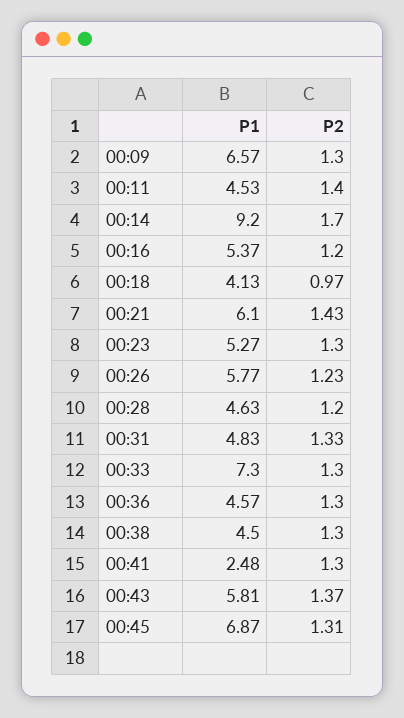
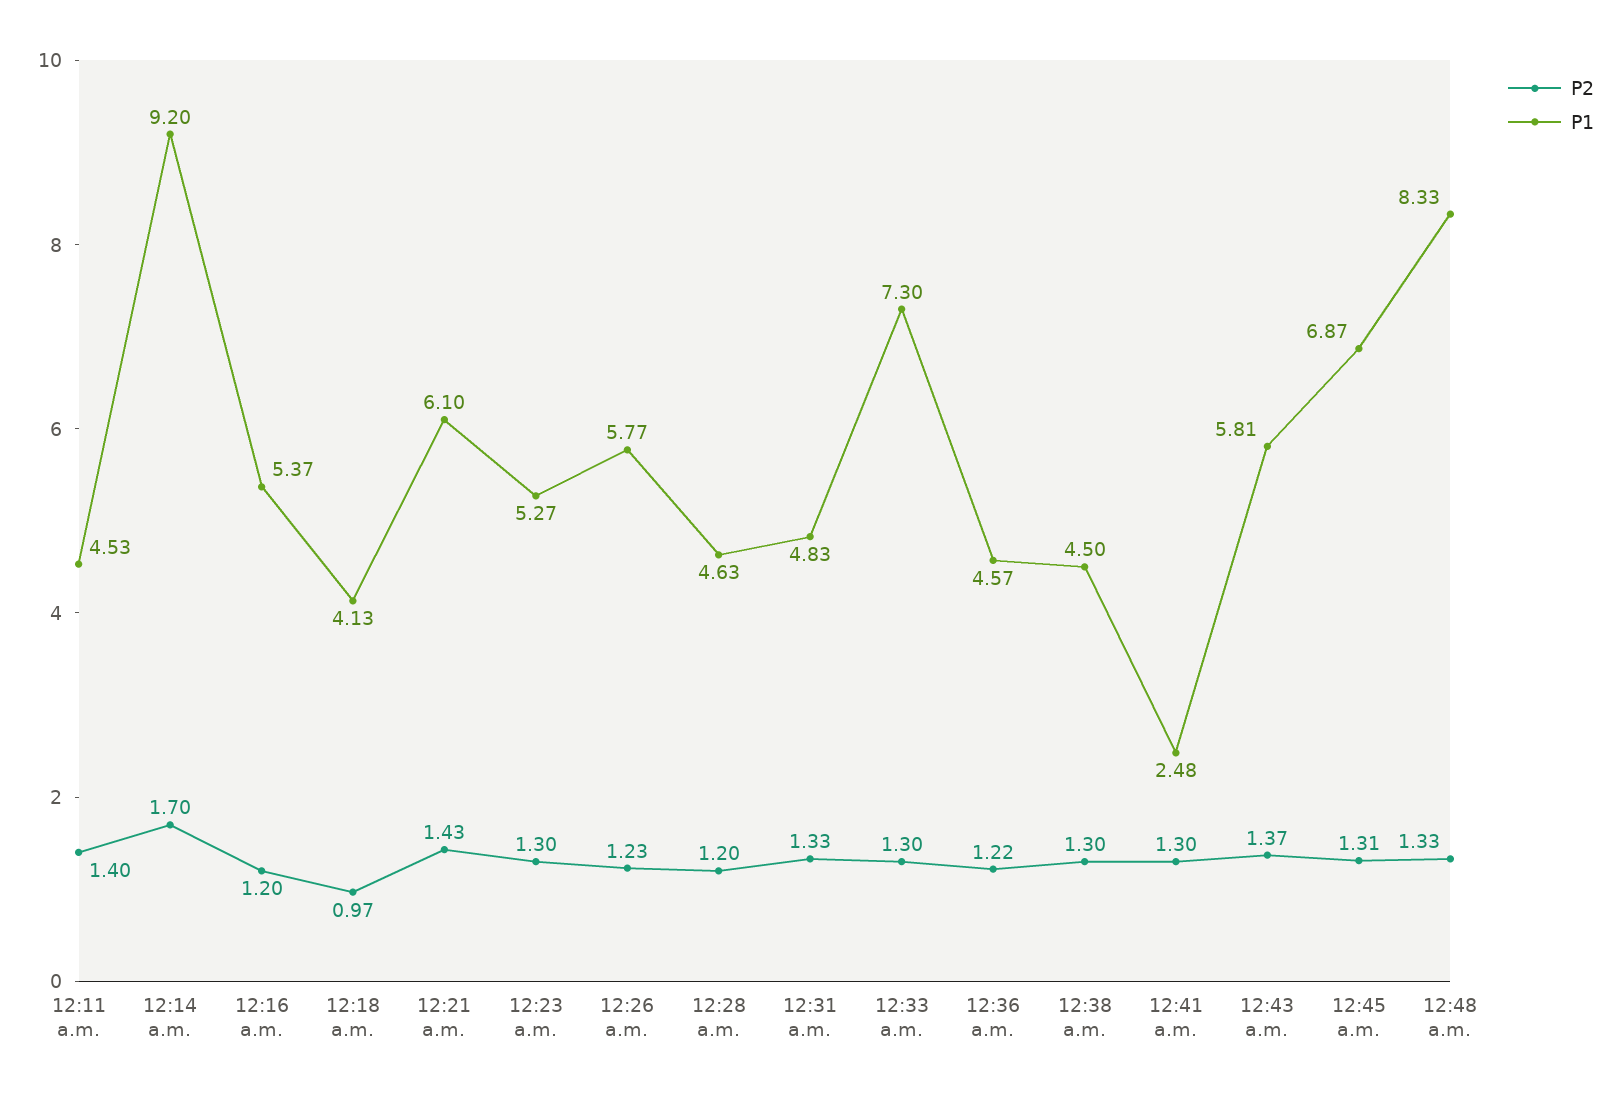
P1, 00:09: 6.57 -> none
P2, 00:09: 1.3 -> none
P2, 00:36: 1.3 -> 1.22
P2, 12:48 a.m.: none -> 1.33
P1, 12:48 a.m.: none -> 8.33

